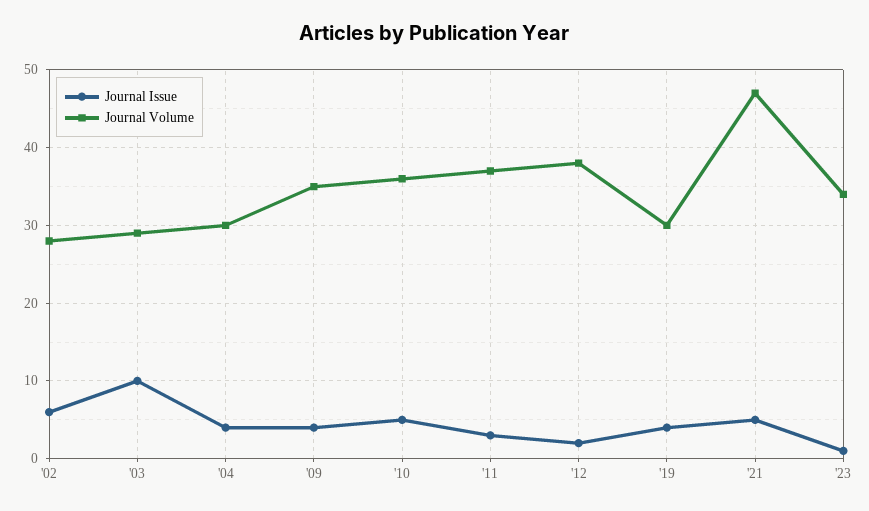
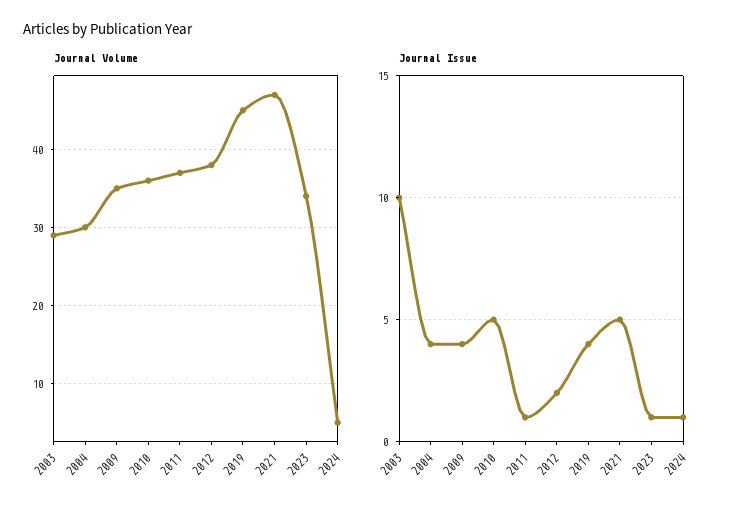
Journal Issue, '02: 6 -> none
Journal Volume, '02: 28 -> none
Journal Issue, '11: 3 -> 1
Journal Volume, '19: 30 -> 45
Journal Volume, 2024: none -> 5
Journal Issue, 2024: none -> 1

